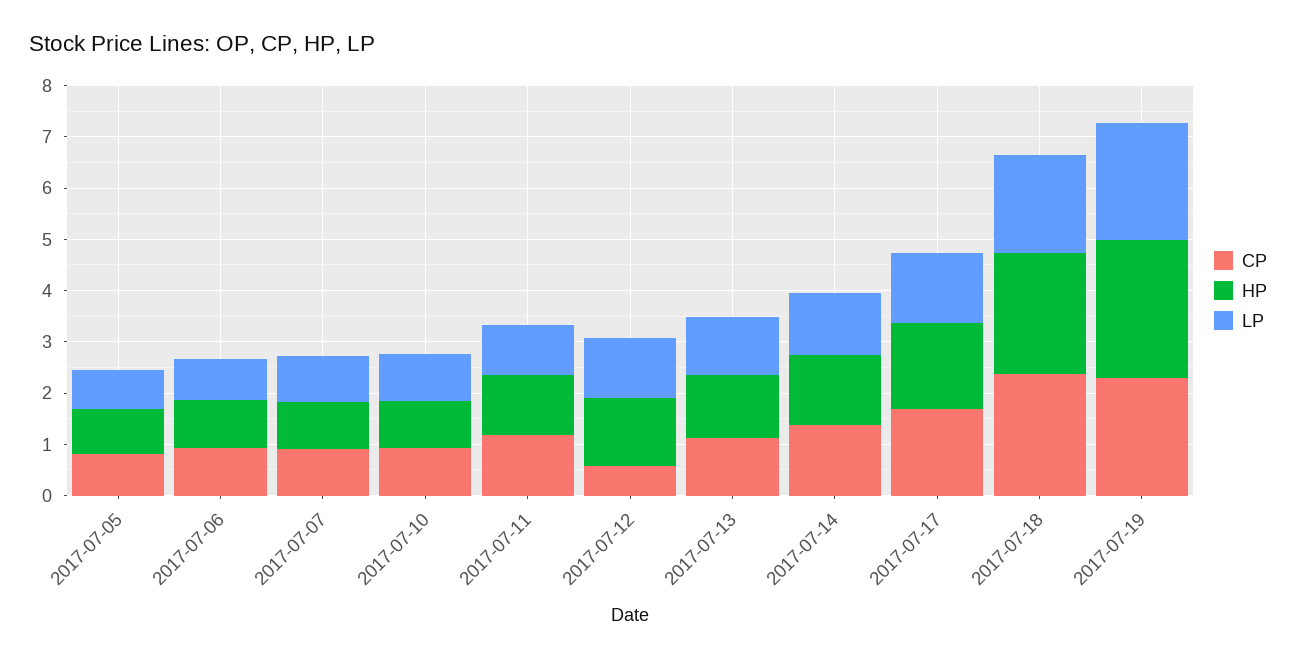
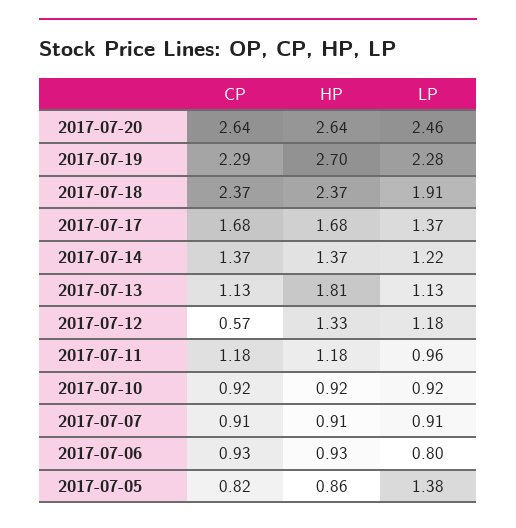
LP, 2017-07-05: 0.8 -> 1.38
HP, 2017-07-13: 1.2 -> 1.81
CP, 2017-07-20: none -> 2.64
HP, 2017-07-20: none -> 2.64
LP, 2017-07-20: none -> 2.46

